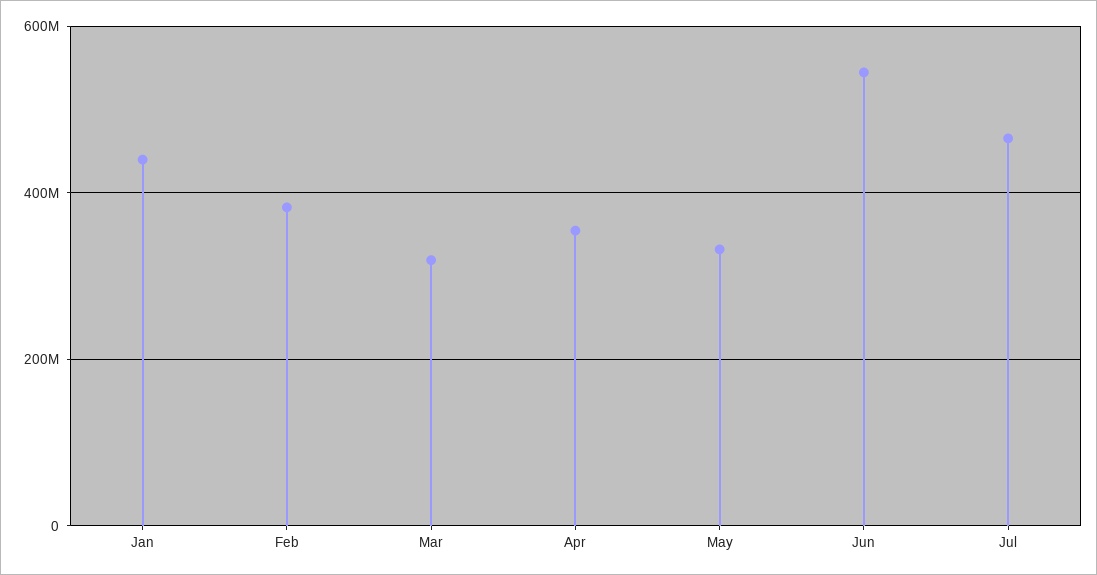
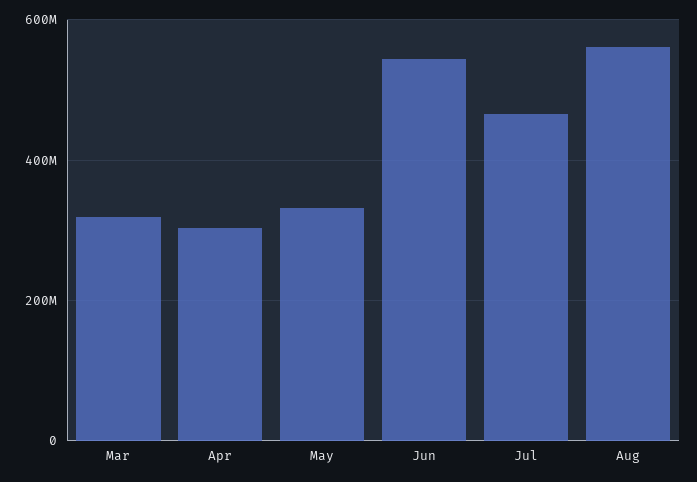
Jan: 440000000 -> none
Feb: 380000000 -> none
Apr: 360000000 -> 300000000
Aug: none -> 560000000

